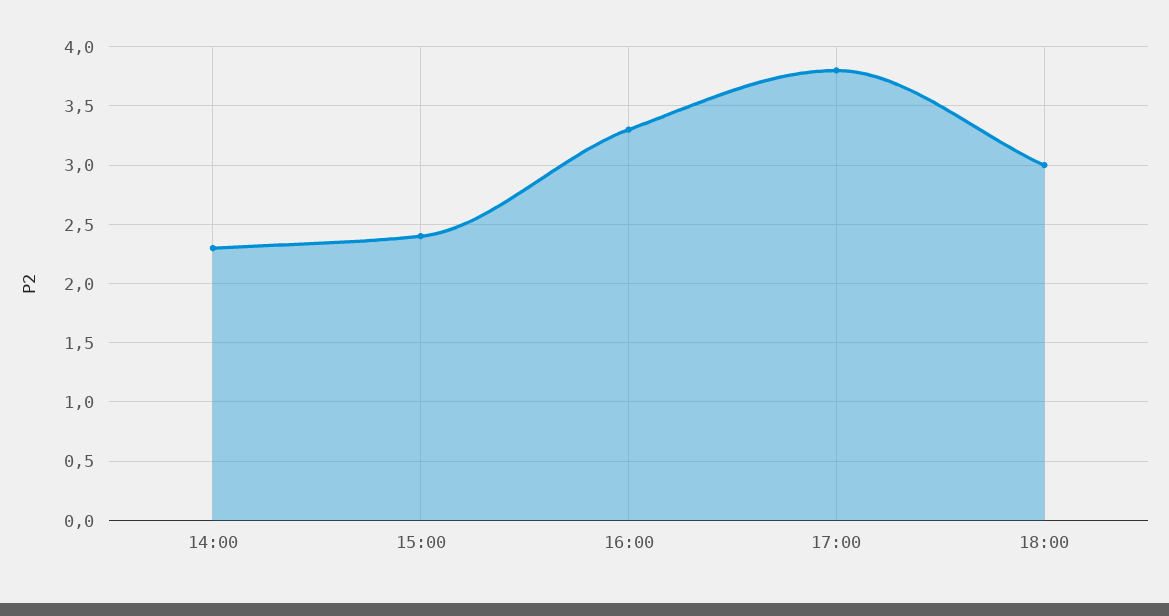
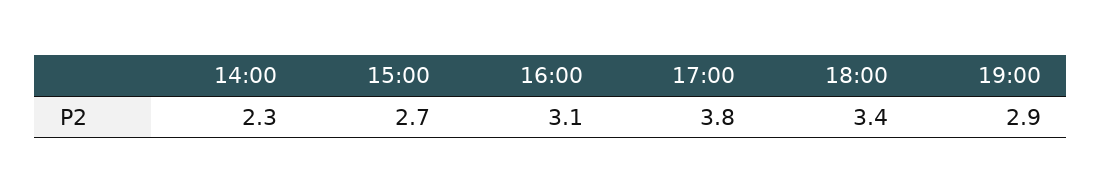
15:00: 2.4 -> 2.7
16:00: 3.3 -> 3.1
18:00: 3 -> 3.4
19:00: none -> 2.9

